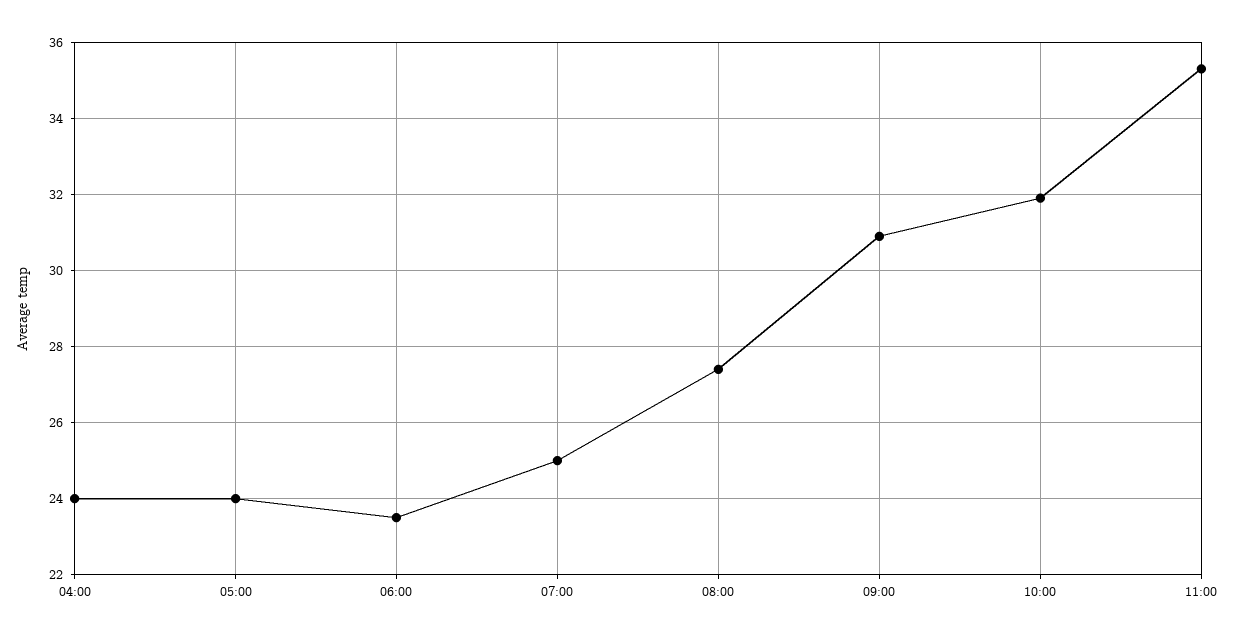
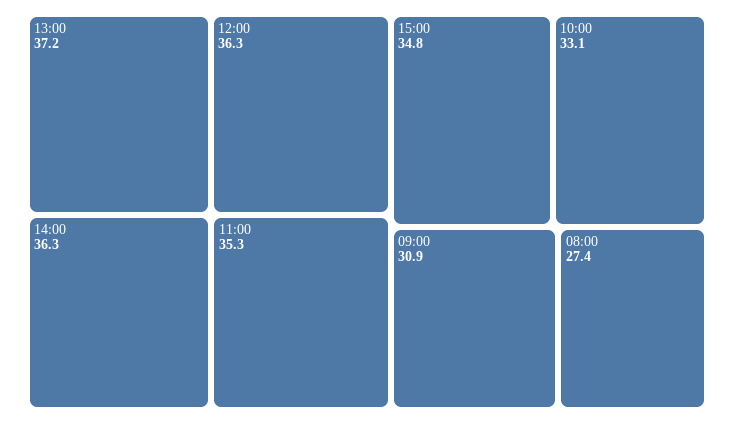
04:00: 24 -> none
05:00: 24 -> none
06:00: 23.5 -> none
07:00: 25 -> none
10:00: 32 -> 33.1
13:00: none -> 37.2
12:00: none -> 36.3
14:00: none -> 36.3
15:00: none -> 34.8

